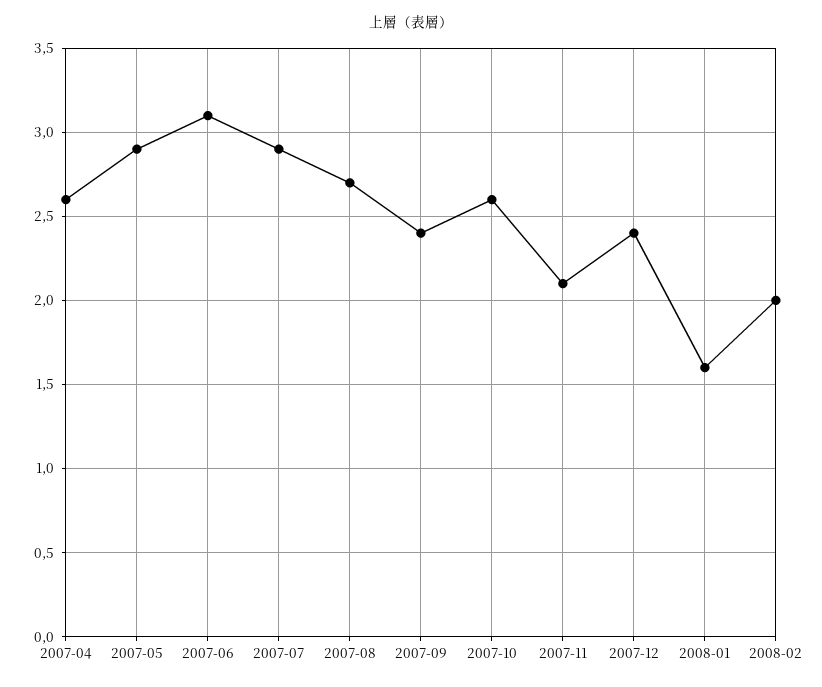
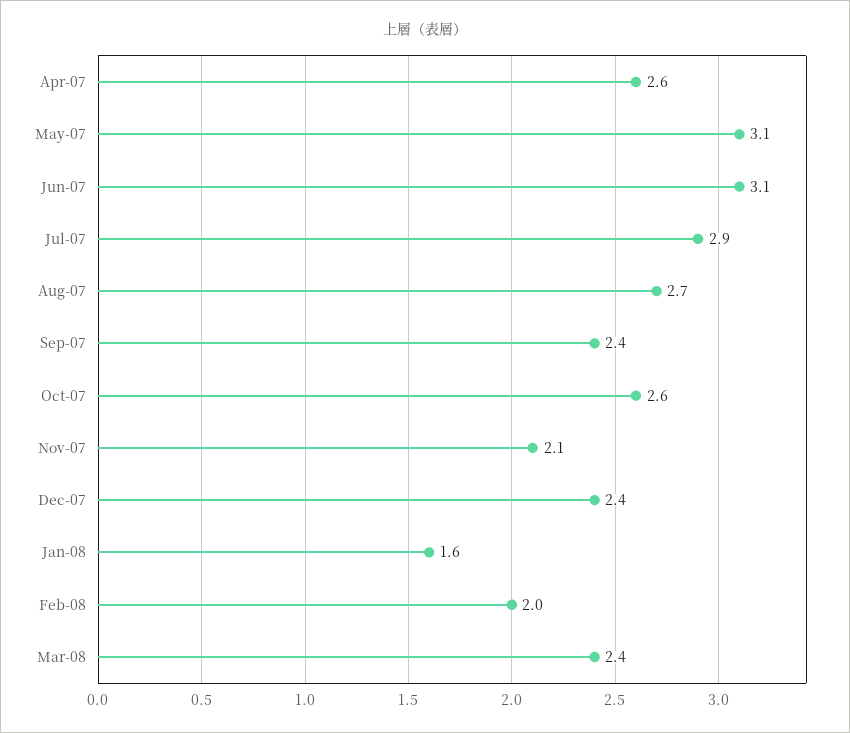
2007-05: 2.9 -> 3.1
Mar-08: none -> 2.4

